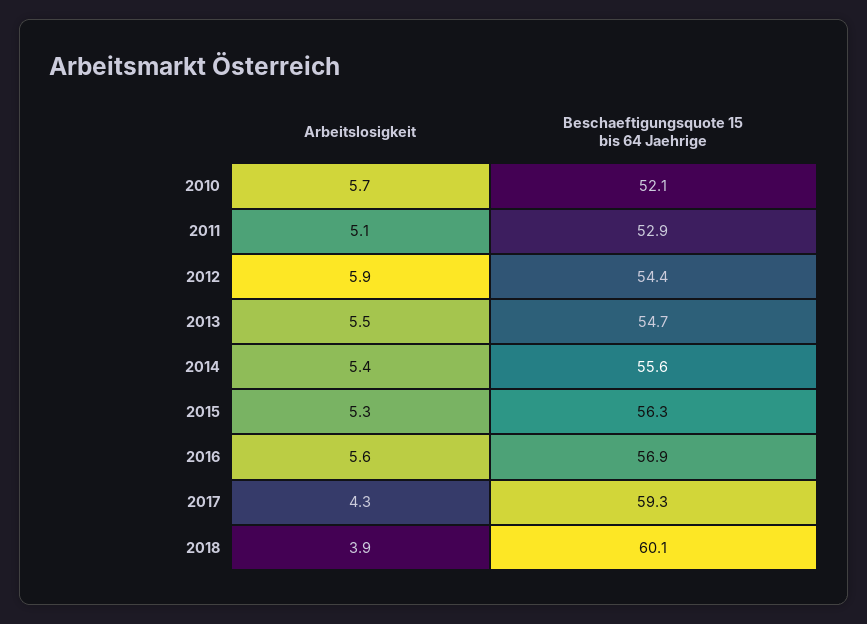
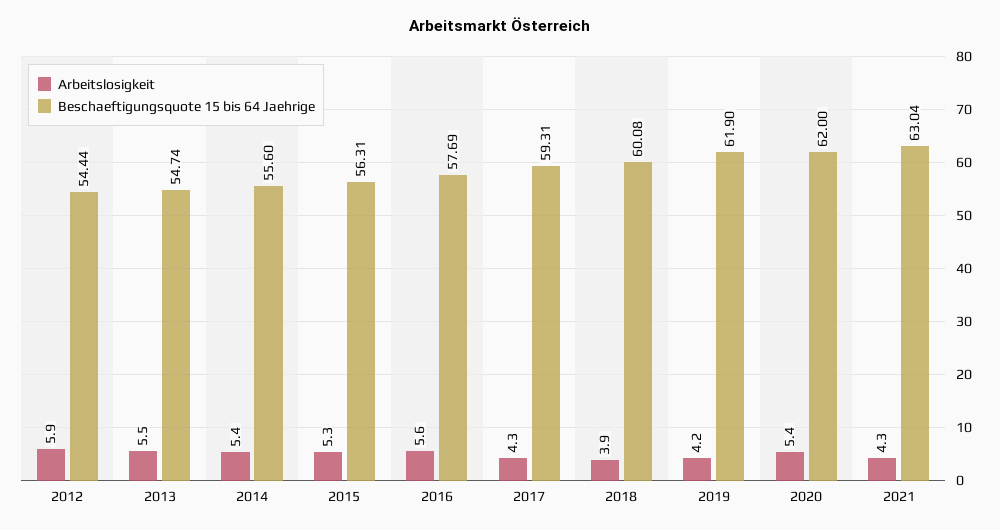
Arbeitslosigkeit, 2010: 5.7 -> none
Beschaeftigungsquote 15 bis 64 Jaehrige, 2010: 52.1 -> none
Arbeitslosigkeit, 2011: 5.1 -> none
Beschaeftigungsquote 15 bis 64 Jaehrige, 2011: 52.9 -> none
Beschaeftigungsquote 15 bis 64 Jaehrige, 2016: 56.9 -> 57.69
Arbeitslosigkeit, 2019: none -> 4.2
Beschaeftigungsquote 15 bis 64 Jaehrige, 2019: none -> 61.9
Arbeitslosigkeit, 2020: none -> 5.4
Beschaeftigungsquote 15 bis 64 Jaehrige, 2020: none -> 62
Arbeitslosigkeit, 2021: none -> 4.3
Beschaeftigungsquote 15 bis 64 Jaehrige, 2021: none -> 63.04

